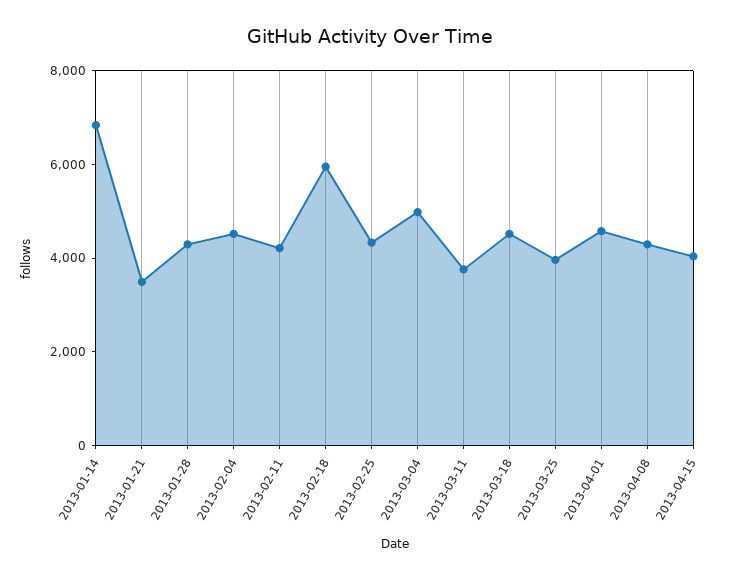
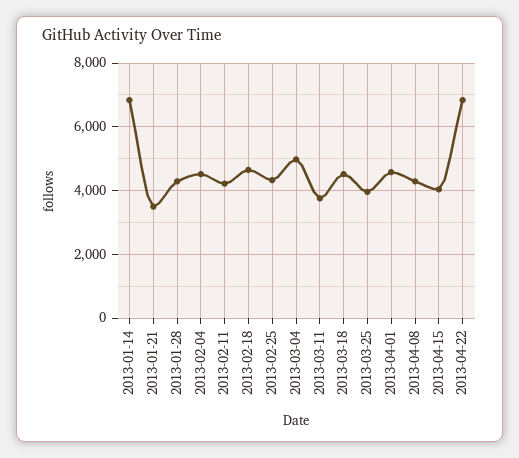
2013-02-18: 6000 -> 4600
2013-04-22: none -> 6800

